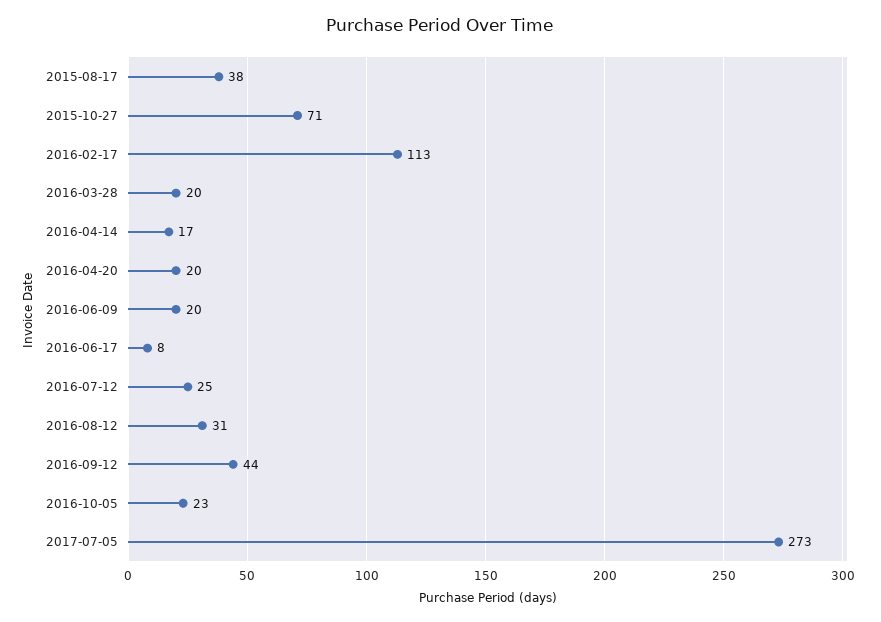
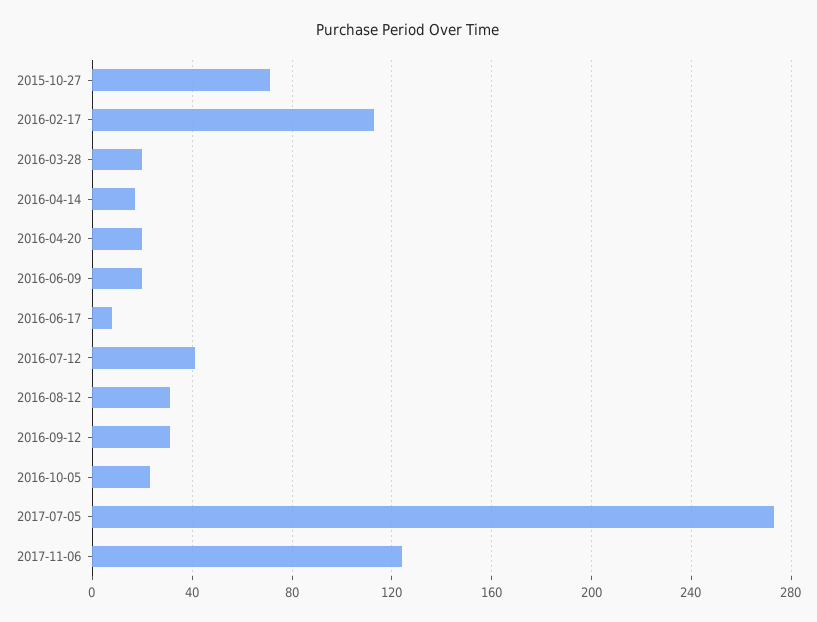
2015-08-17: 38 -> none
2016-07-12: 25 -> 40
2016-09-12: 44 -> 30
2017-11-06: none -> 125

